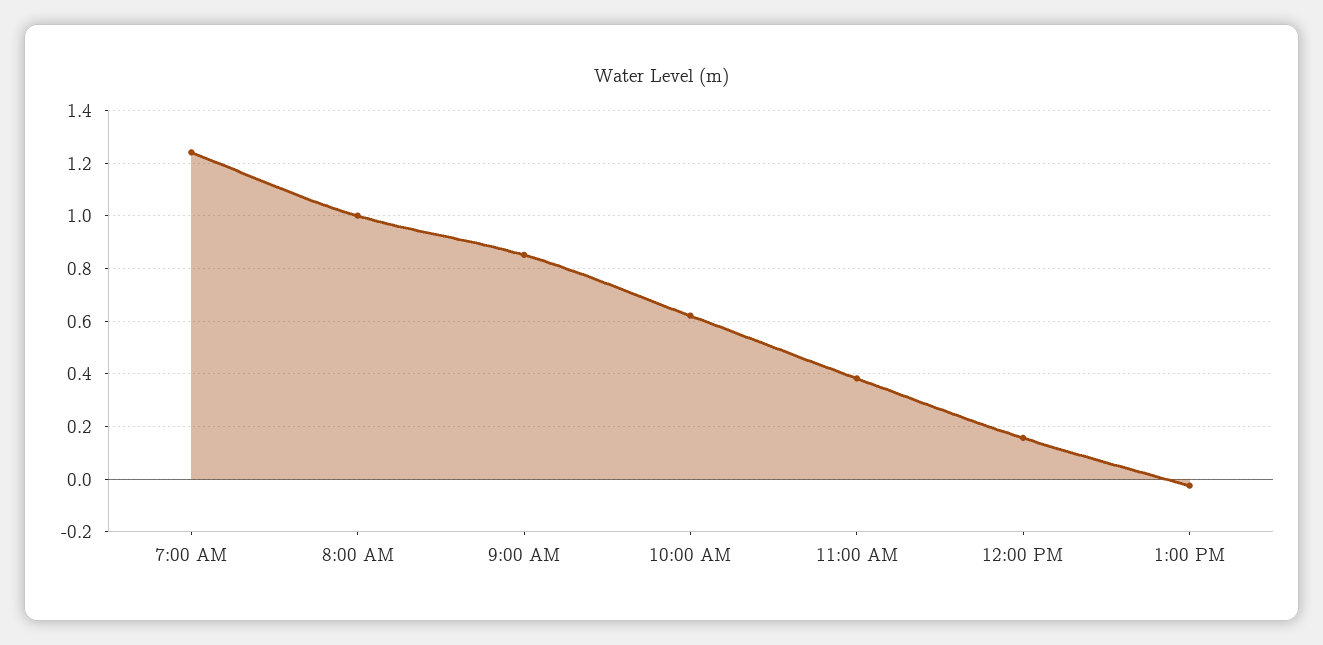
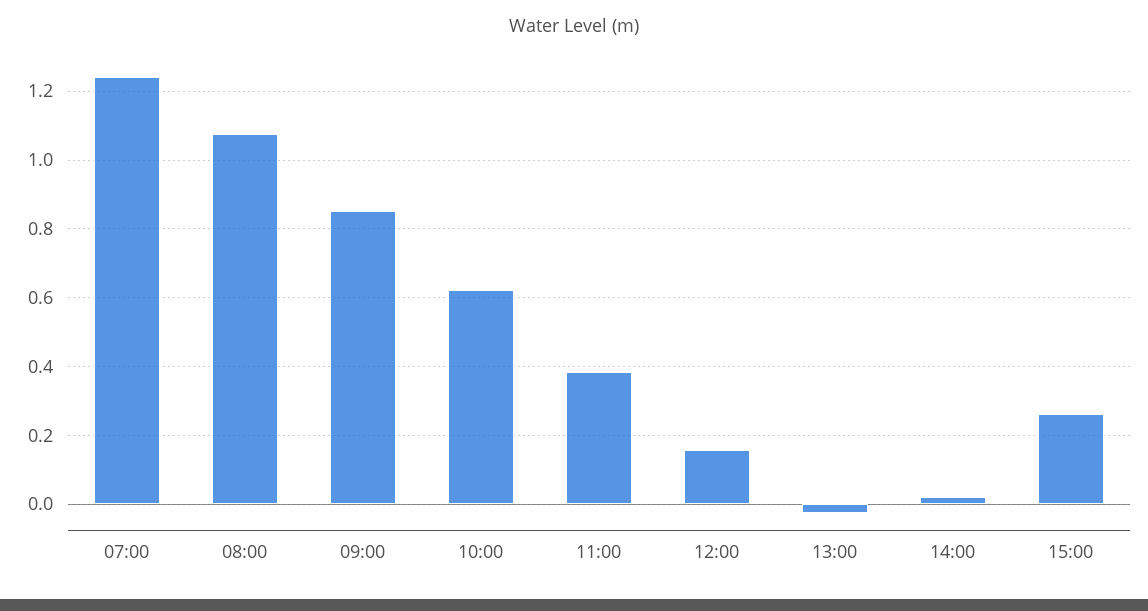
8:00 AM: 1 -> 1.08
14:00: none -> 0.02
15:00: none -> 0.26

